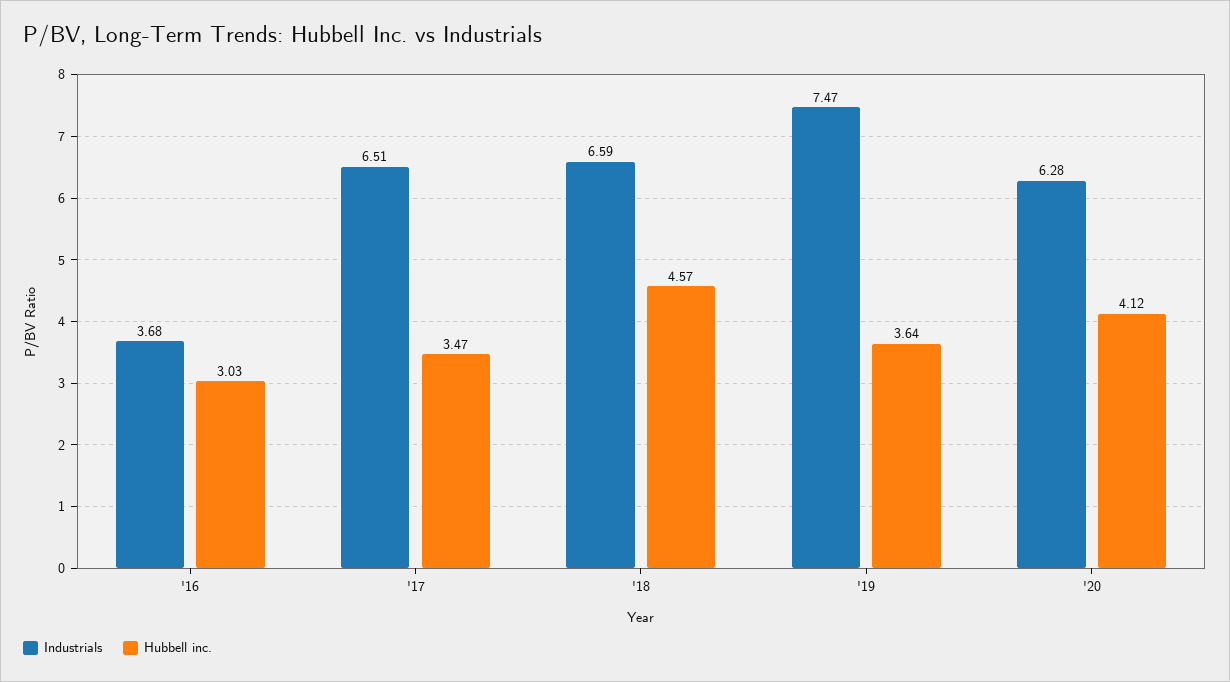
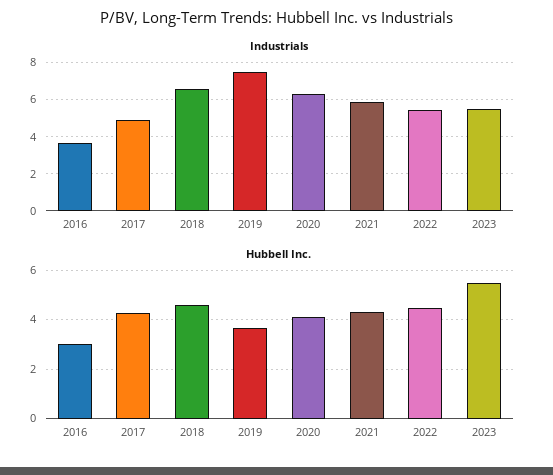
Industrials, '17: 6.51 -> 5
Hubbell inc., '17: 3.47 -> 4.25
Industrials, 2021: none -> 6
Industrials, 2022: none -> 5.5
Industrials, 2023: none -> 5.5
Hubbell inc., 2021: none -> 4.25
Hubbell inc., 2022: none -> 4.5
Hubbell inc., 2023: none -> 5.5

